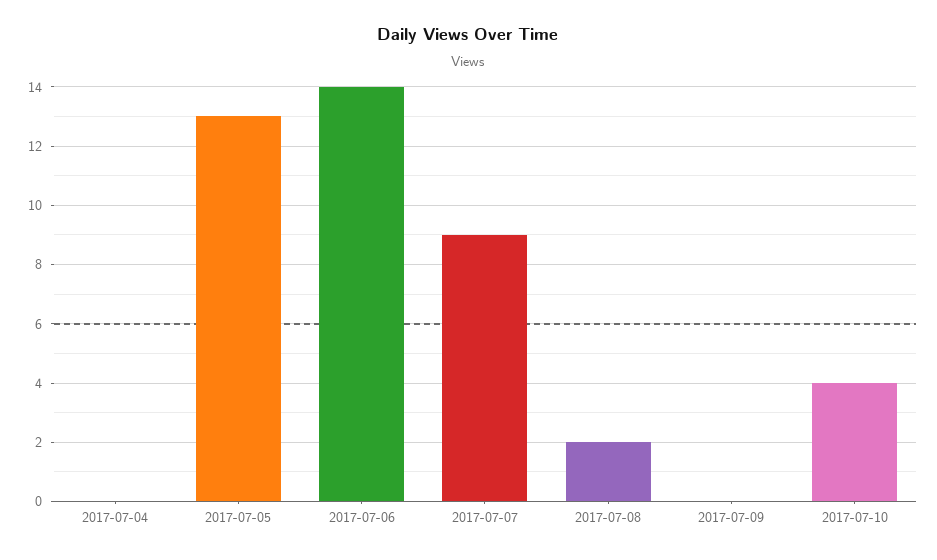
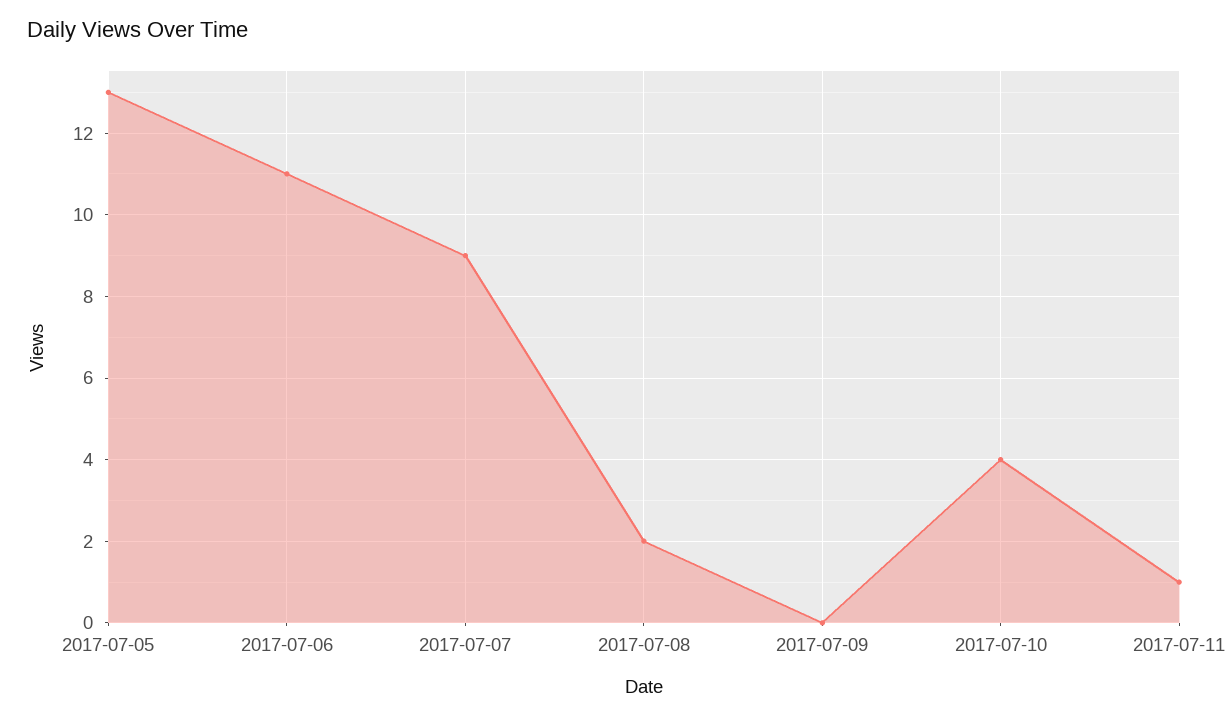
2017-07-04: 0 -> none
2017-07-06: 14 -> 11
2017-07-11: none -> 1

